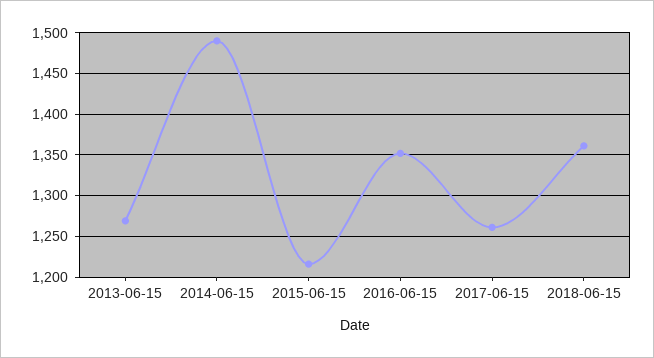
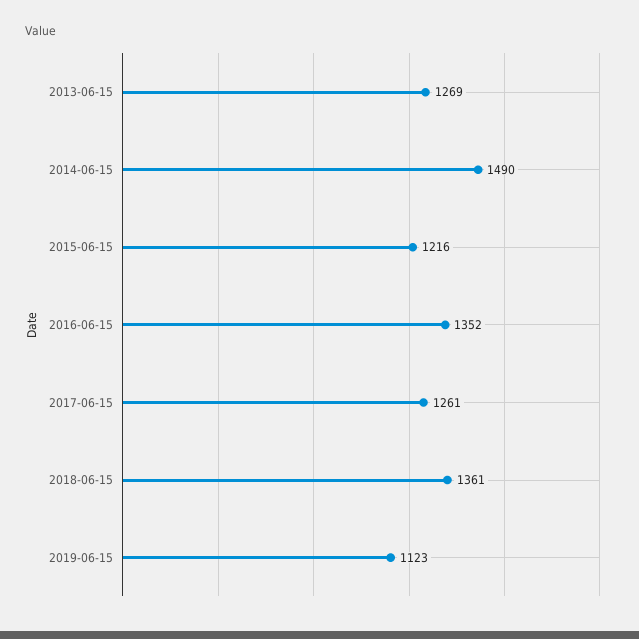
2019-06-15: none -> 1123

